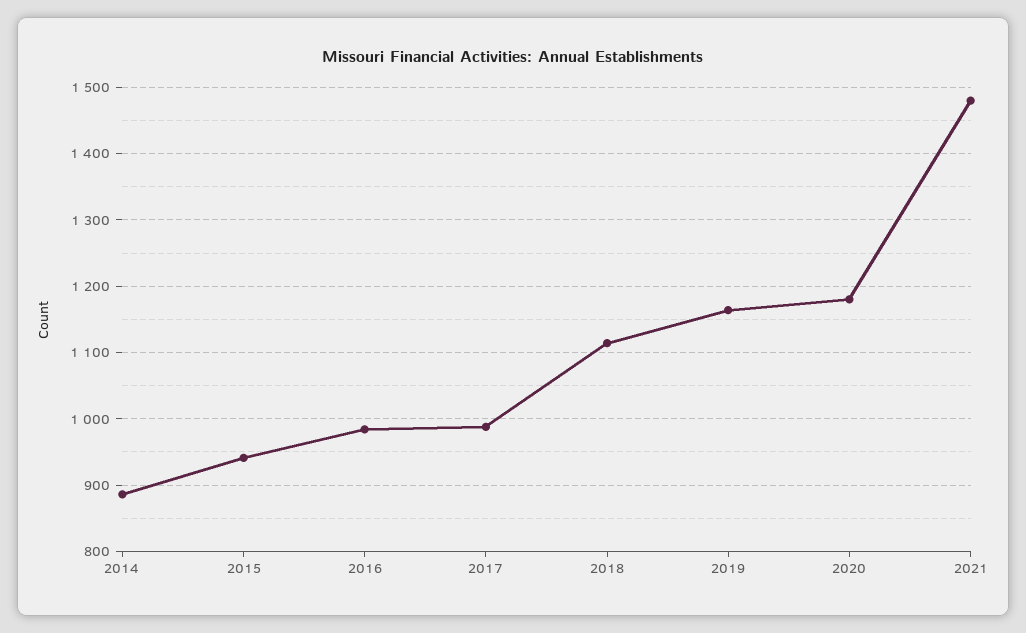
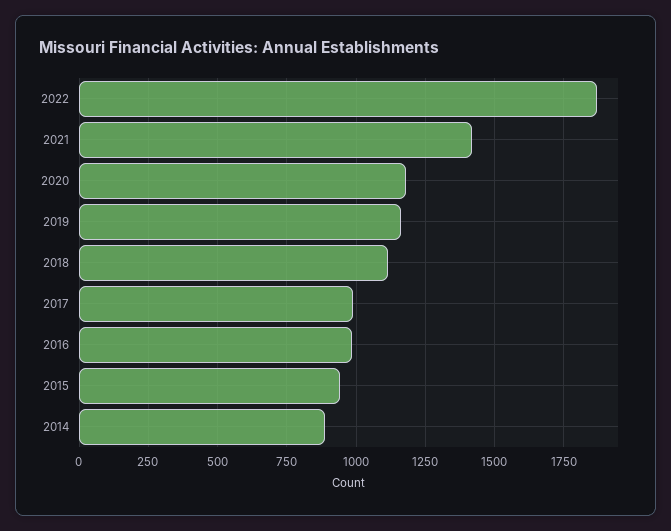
2021: 1480 -> 1425
2022: none -> 1875

